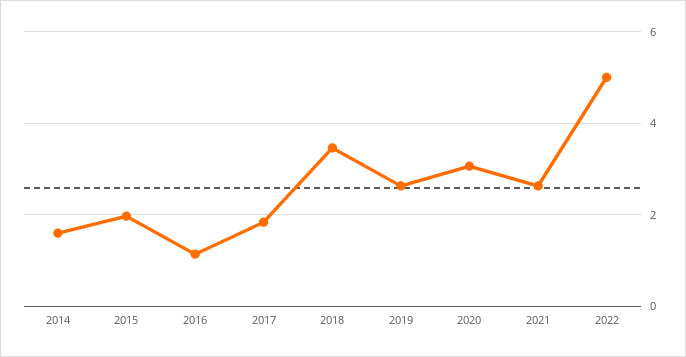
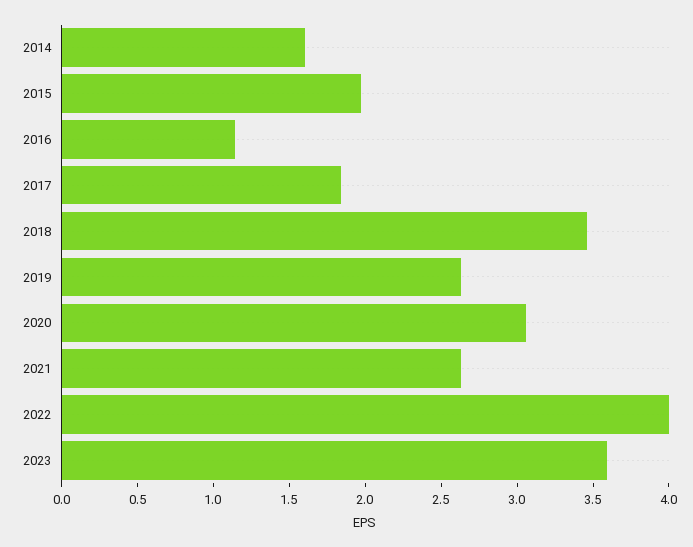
2022: 5 -> 4
2023: none -> 3.6

